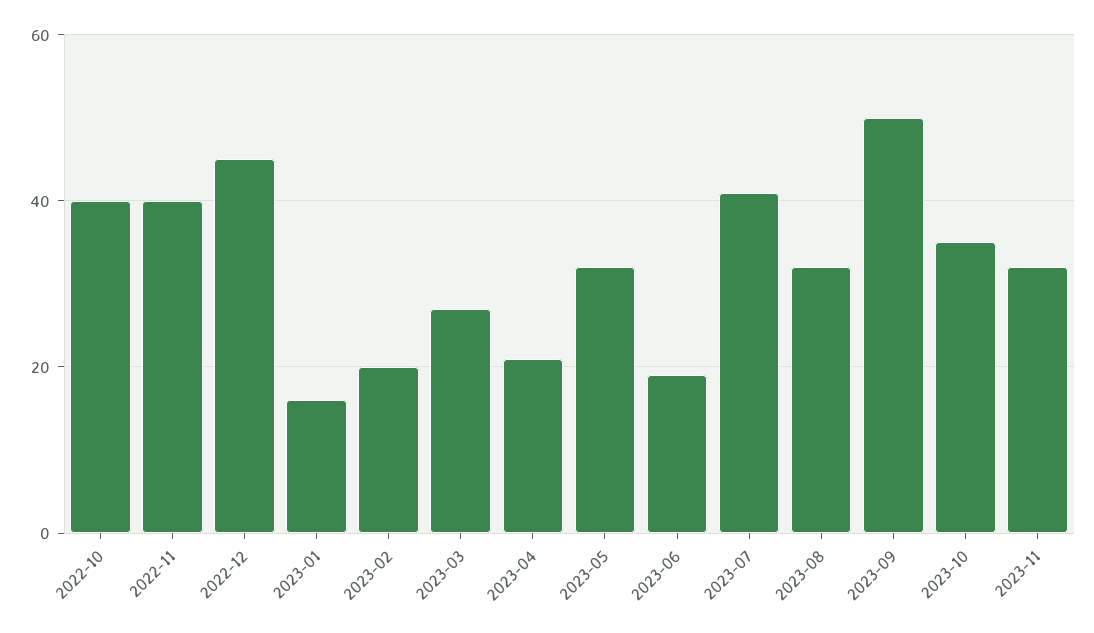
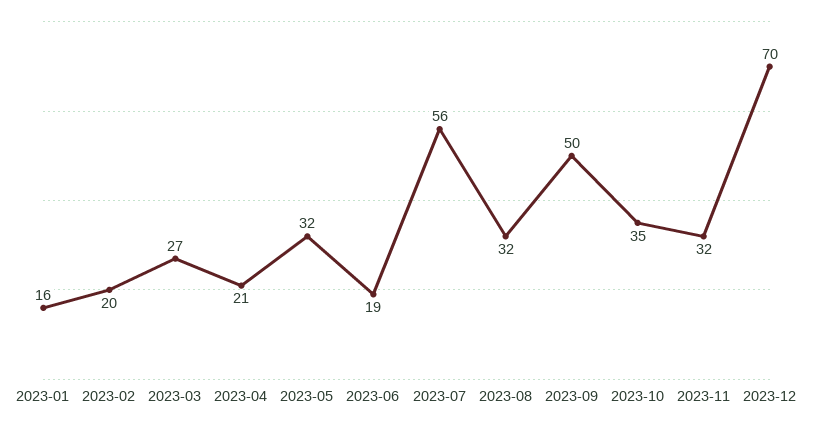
2022-10: 40 -> none
2022-11: 40 -> none
2022-12: 45 -> none
2023-07: 40 -> 56
2023-12: none -> 70

